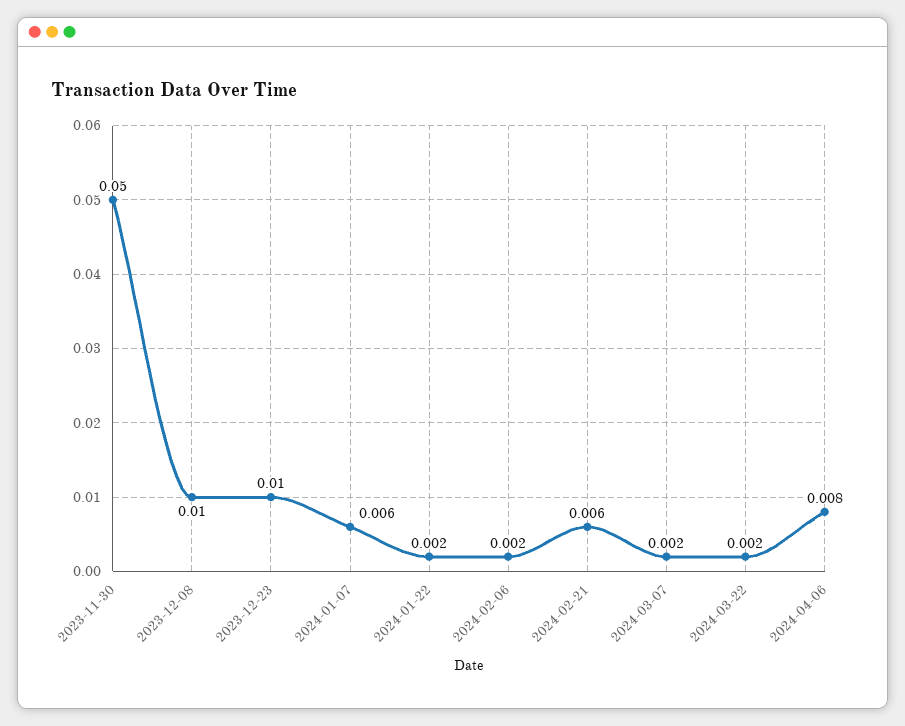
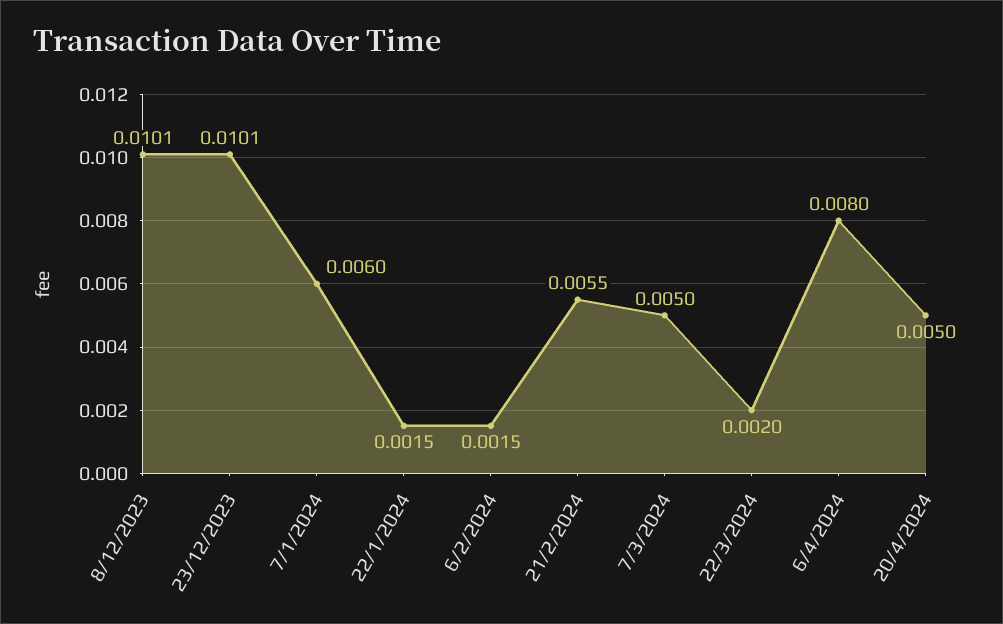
2023-11-30: 0.05 -> none
2024-03-07: 0.002 -> 0.005
20/4/2024: none -> 0.005

